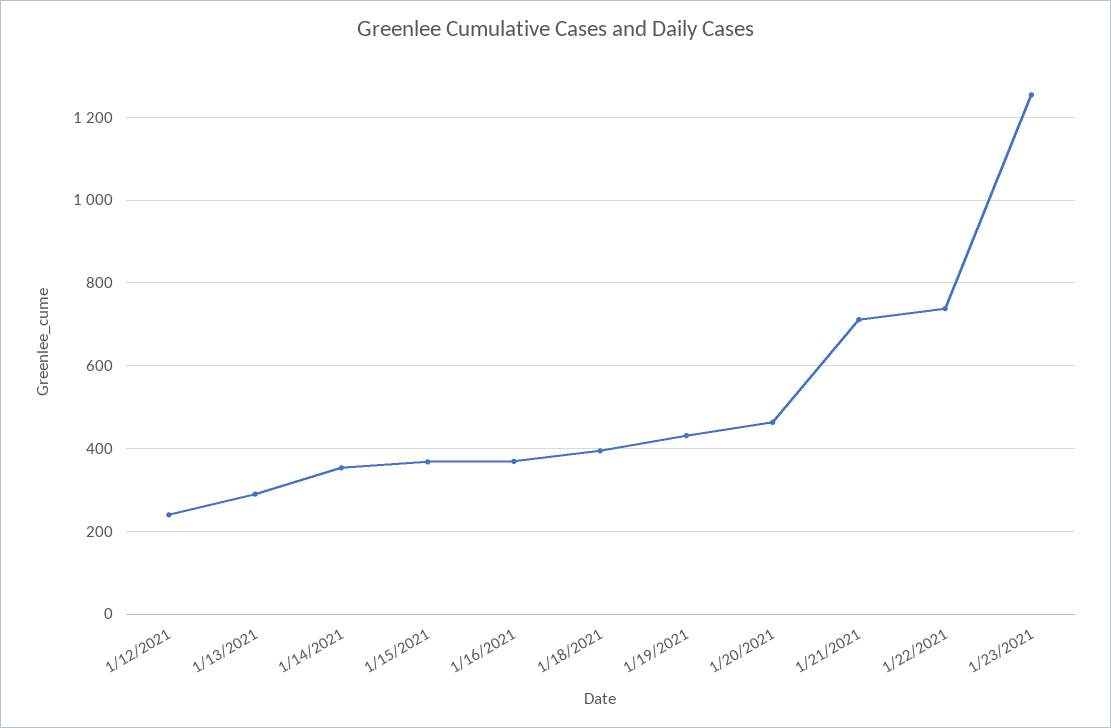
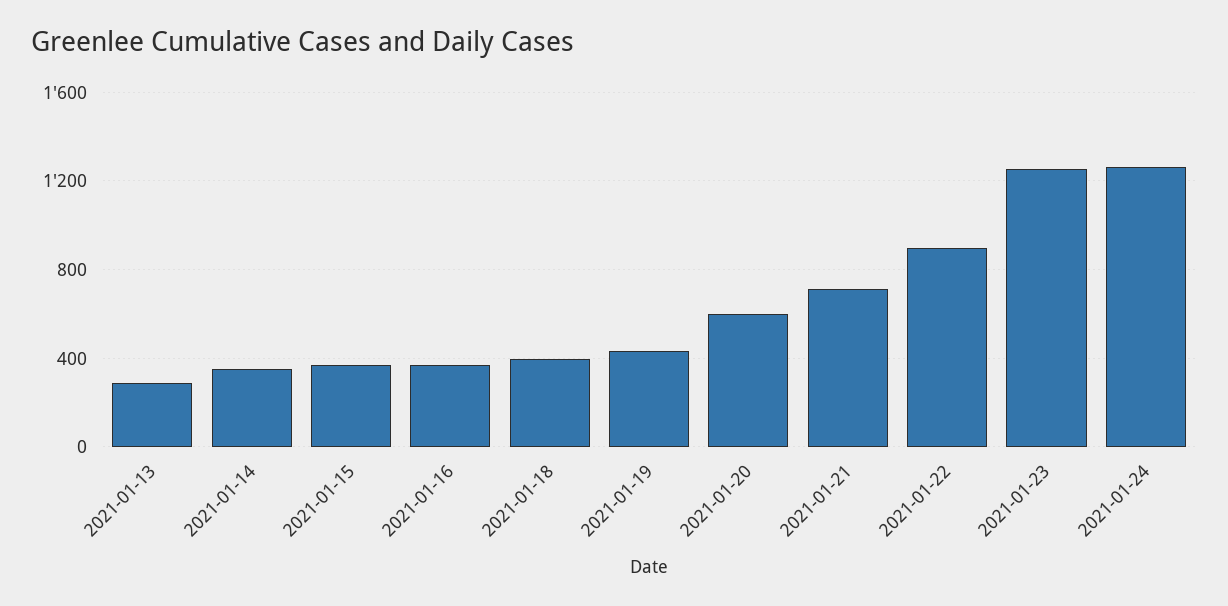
1/12/2021: 240 -> none
1/20/2021: 460 -> 600
1/22/2021: 740 -> 900
2021-01-24: none -> 1250

